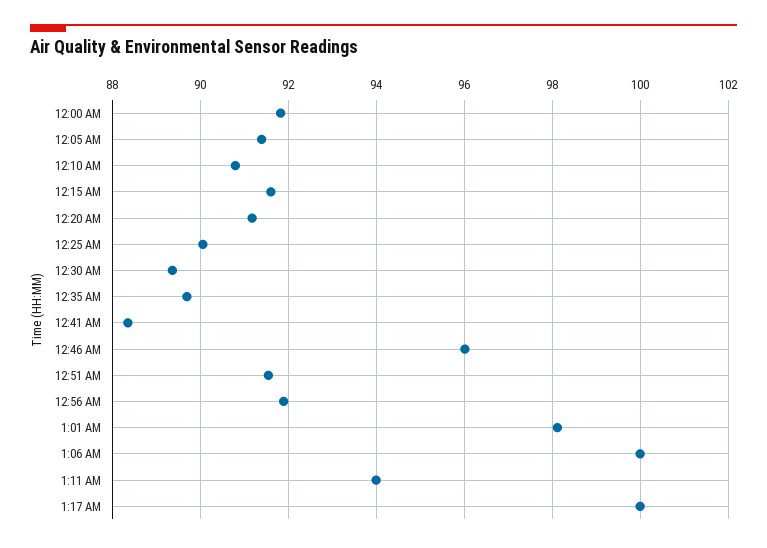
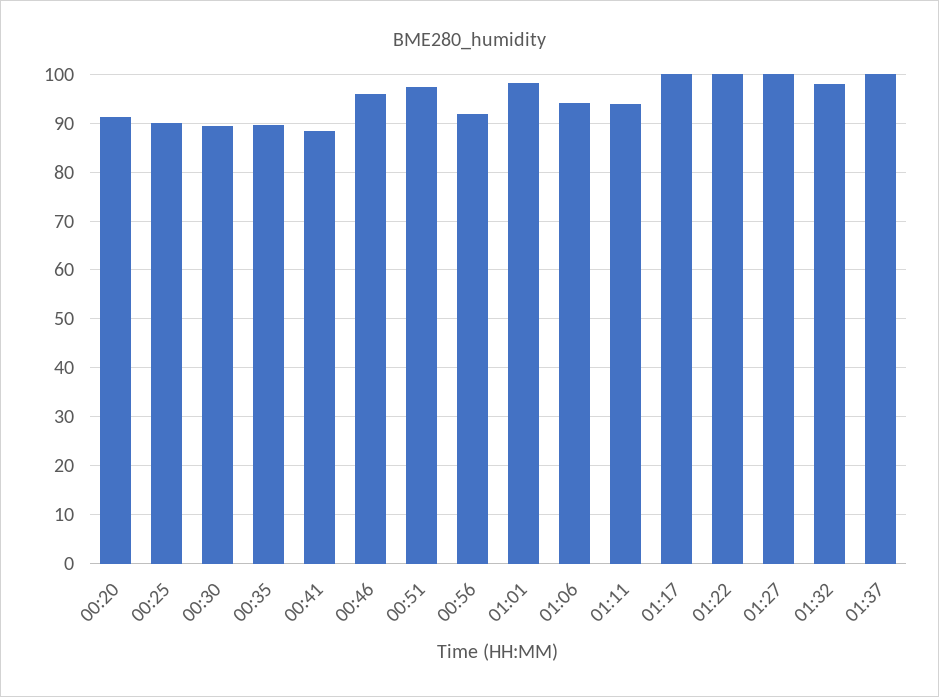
12:00 AM: 91.8 -> none
12:05 AM: 91.4 -> none
12:10 AM: 90.8 -> none
12:15 AM: 91.6 -> none
12:51 AM: 91.6 -> 98
1:06 AM: 100 -> 94
01:22: none -> 100
01:27: none -> 100
01:32: none -> 98
01:37: none -> 100

